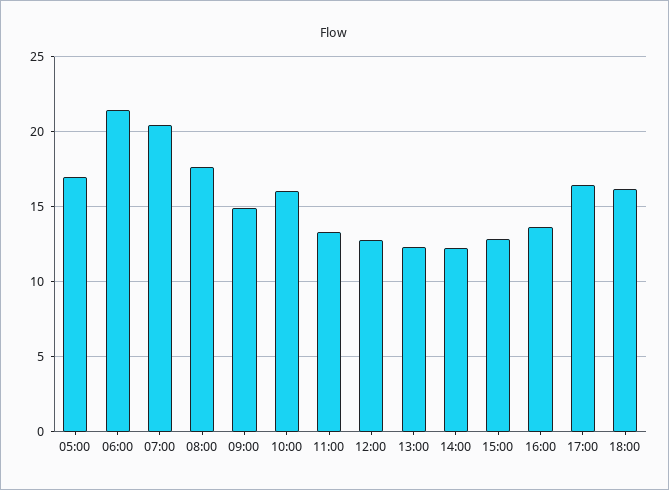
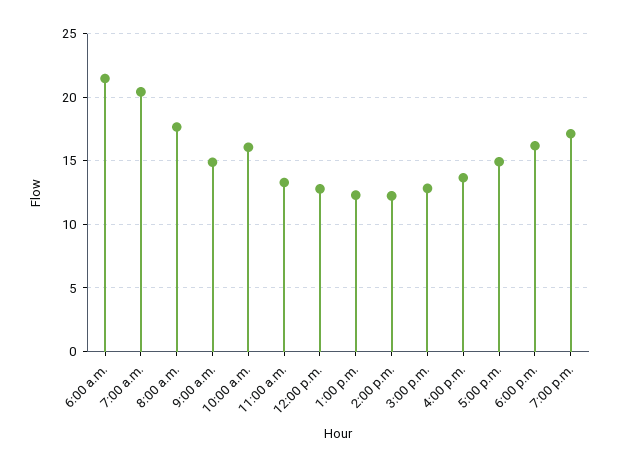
05:00: 17 -> none
17:00: 16.5 -> 15
7:00 p.m.: none -> 17

